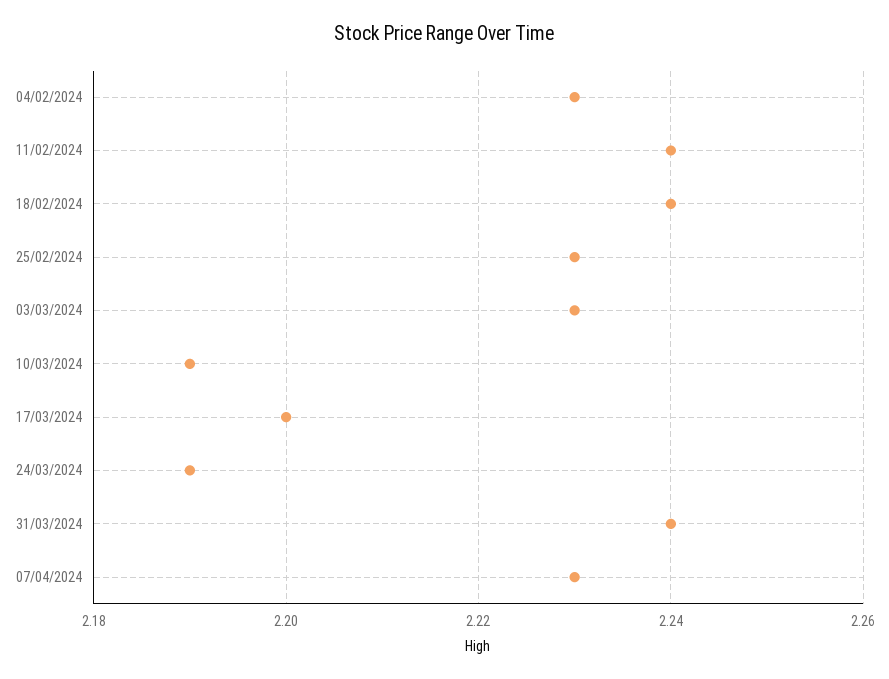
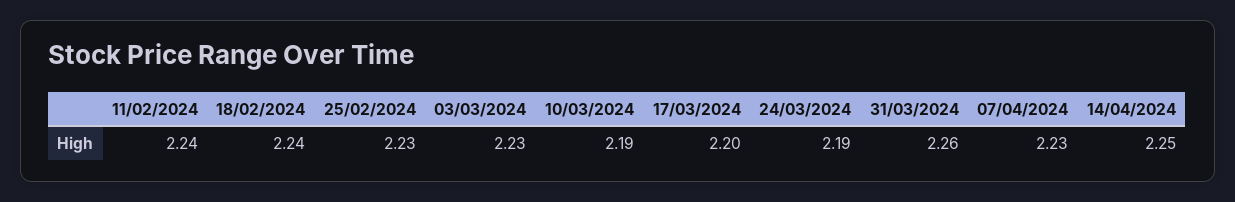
04/02/2024: 2.23 -> none
31/03/2024: 2.24 -> 2.26
14/04/2024: none -> 2.25

